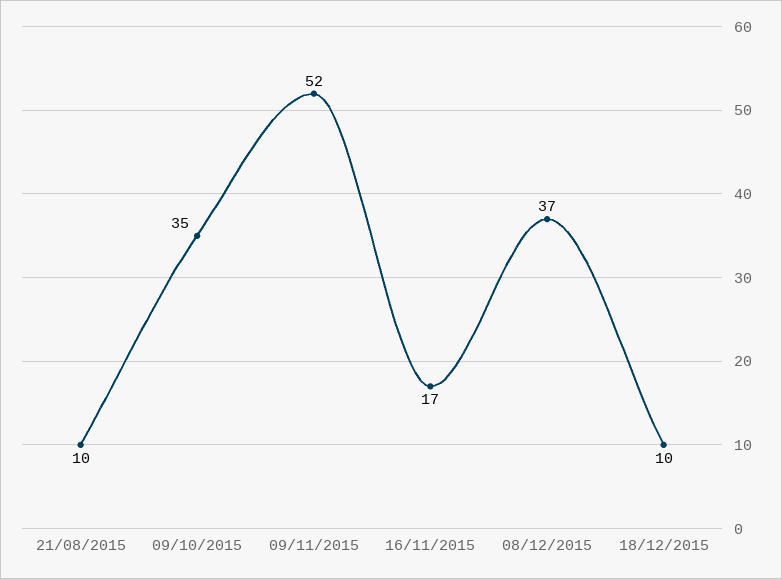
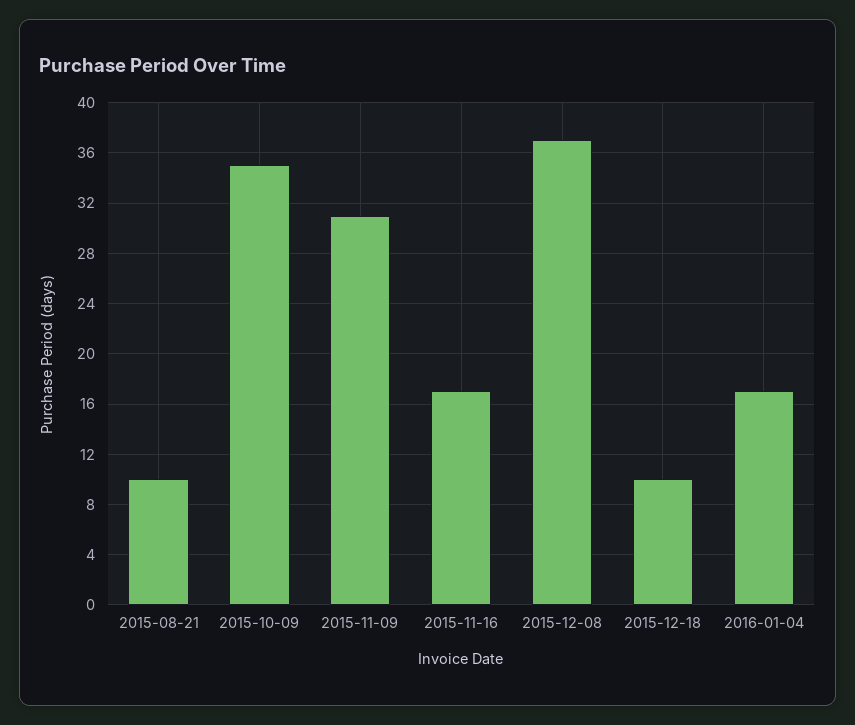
09/11/2015: 52 -> 31
2016-01-04: none -> 17

